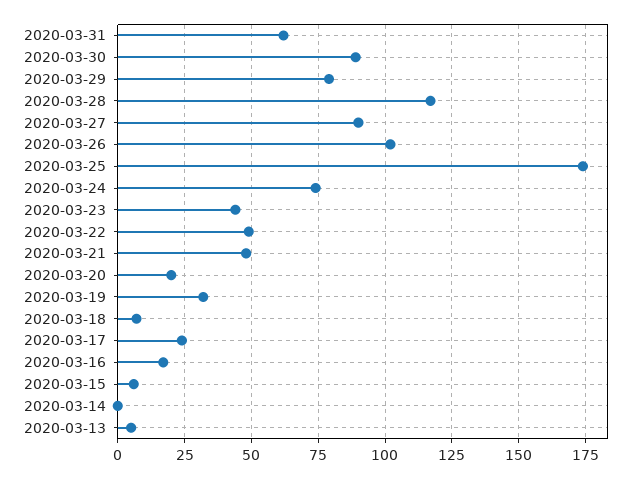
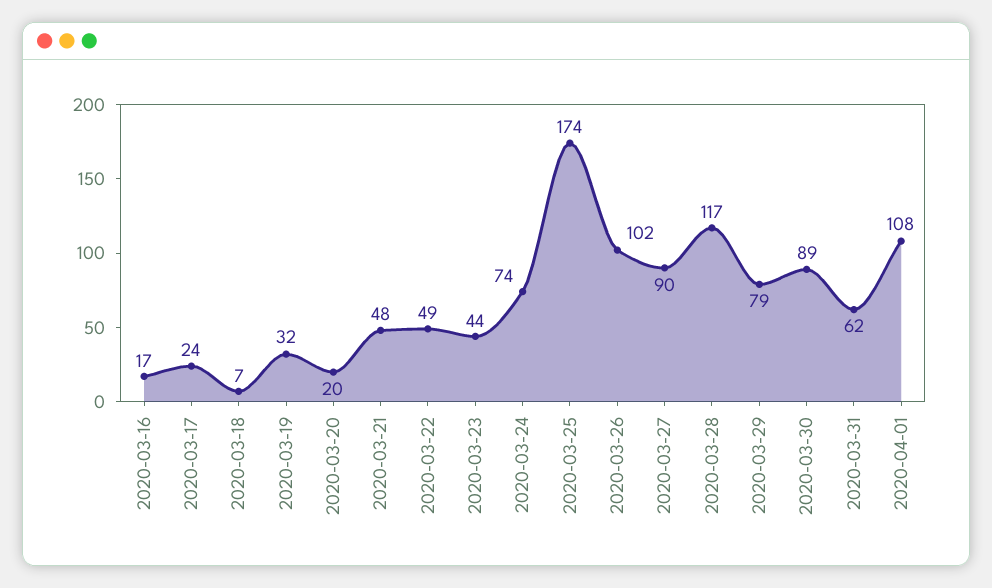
2020-03-15: 5 -> none
2020-03-14: 0 -> none
2020-03-13: 5 -> none
2020-04-01: none -> 108

